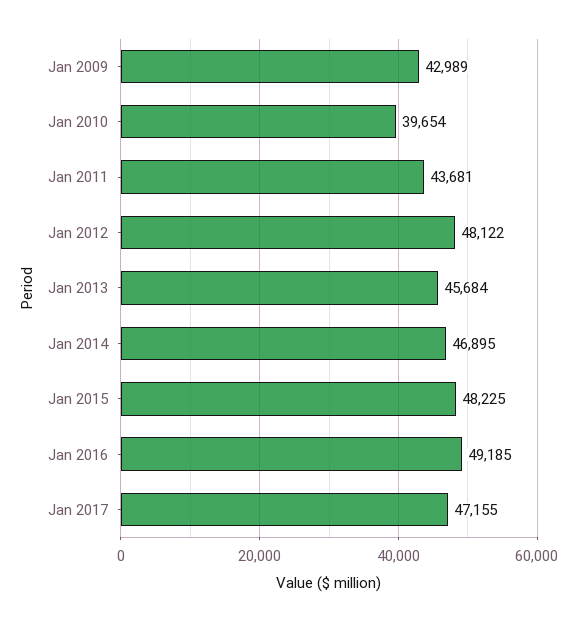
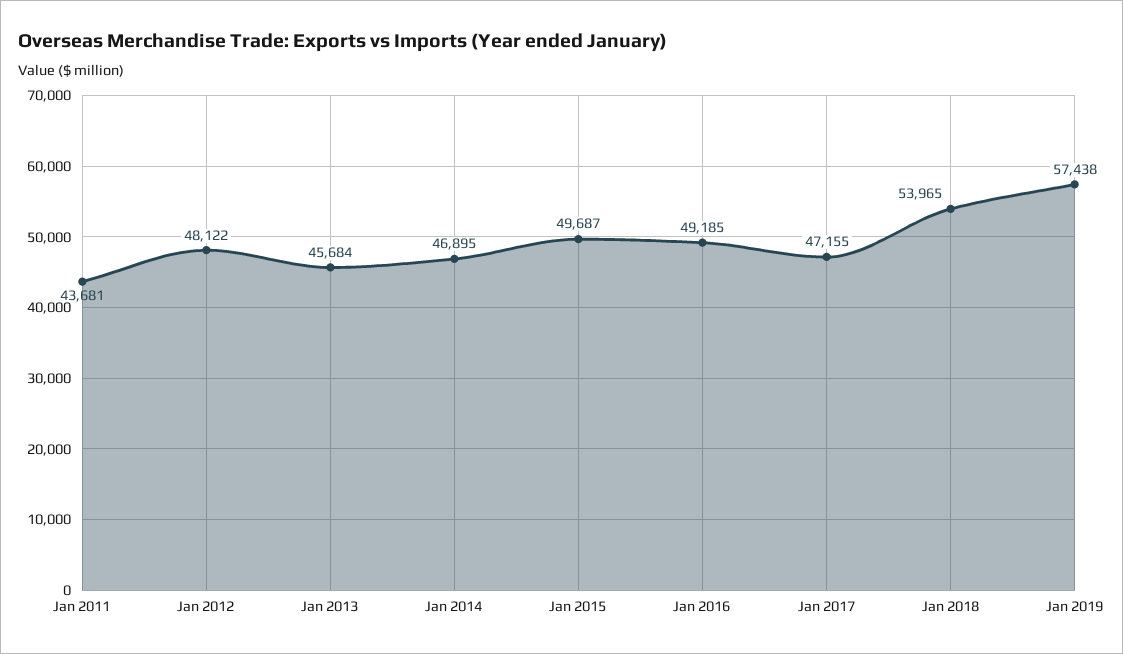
Jan 2009: 42989 -> none
Jan 2010: 39654 -> none
Jan 2015: 48225 -> 49687
Jan 2018: none -> 53965
Jan 2019: none -> 57438

